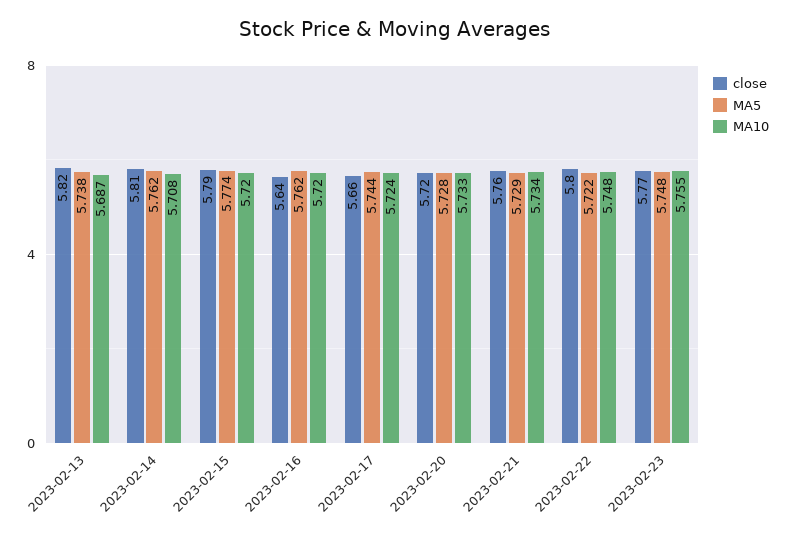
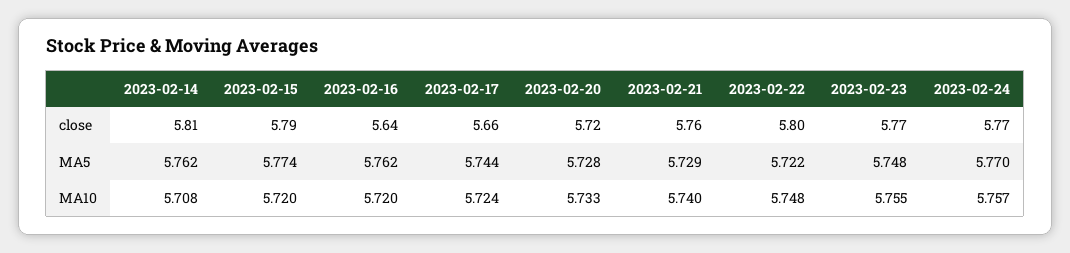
close, 2023-02-13: 5.82 -> none
MA5, 2023-02-13: 5.738 -> none
MA10, 2023-02-13: 5.687 -> none
MA10, 2023-02-21: 5.734 -> 5.74
close, 2023-02-24: none -> 5.77
MA5, 2023-02-24: none -> 5.77
MA10, 2023-02-24: none -> 5.757

